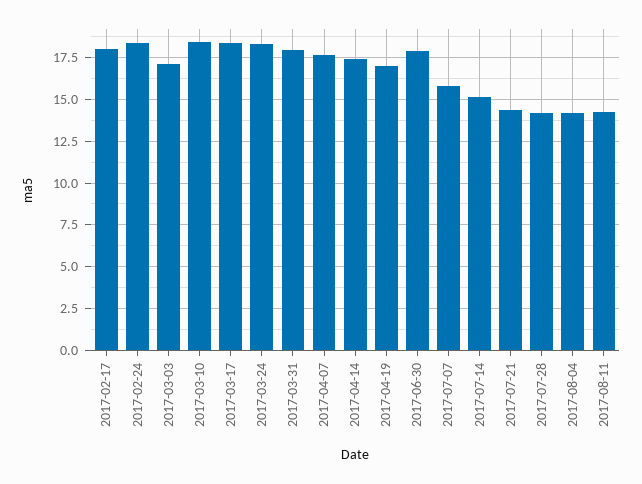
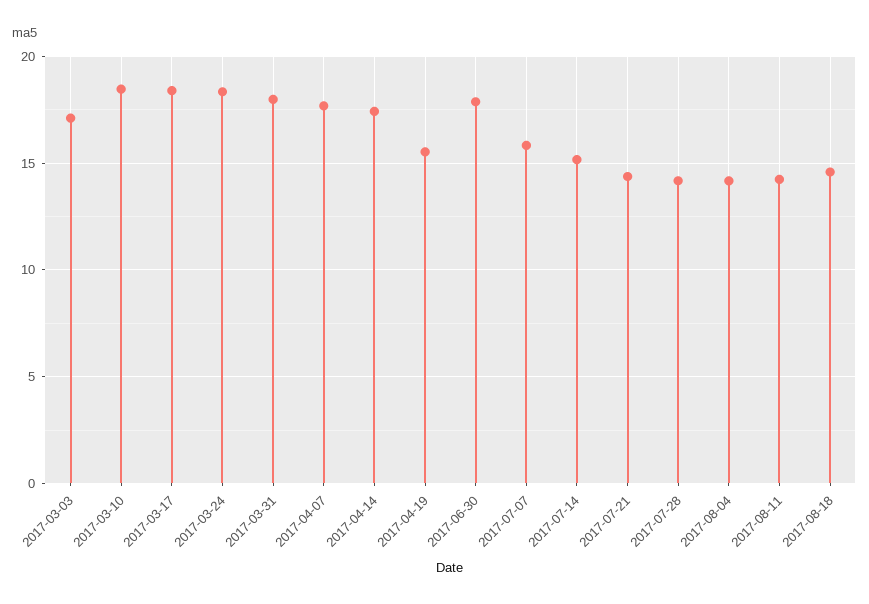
2017-02-17: 18 -> none
2017-02-24: 18.5 -> none
2017-04-19: 17 -> 15.5
2017-08-18: none -> 14.5

